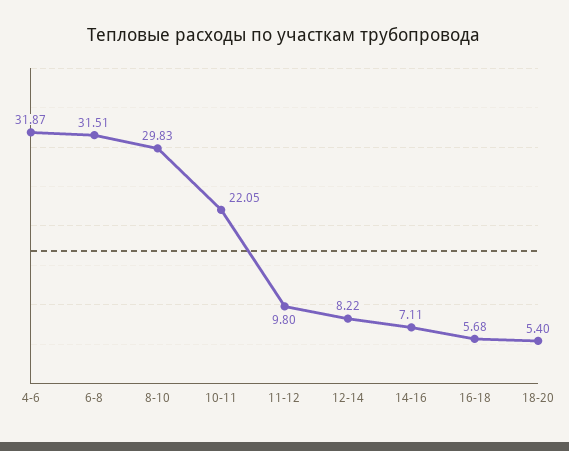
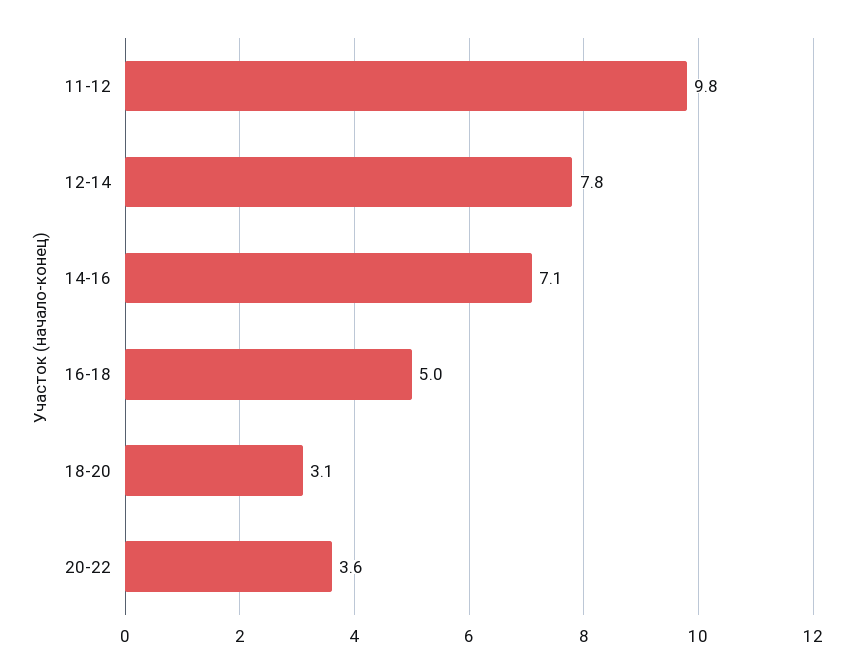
4-6: 31.87 -> none
6-8: 31.51 -> none
8-10: 29.83 -> none
10-11: 22.05 -> none
12-14: 8.22 -> 7.8
16-18: 5.68 -> 5
18-20: 5.4 -> 3.1
20-22: none -> 3.6

